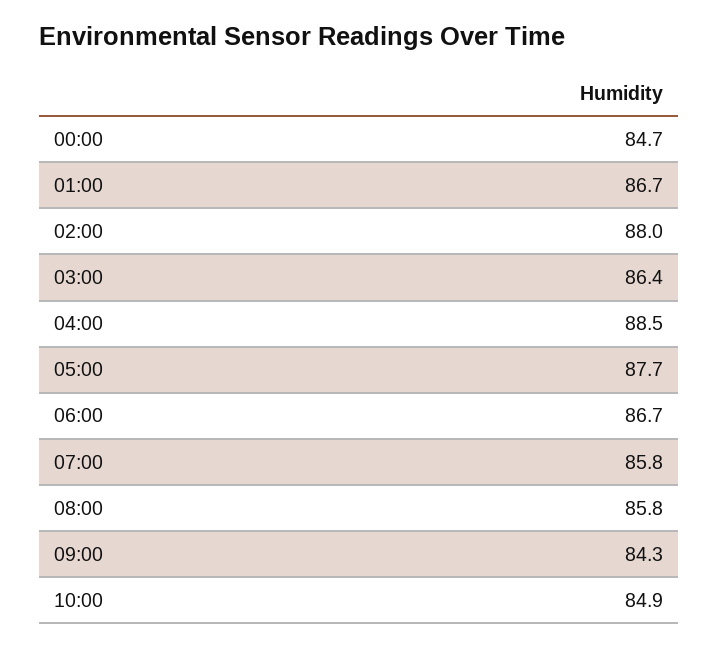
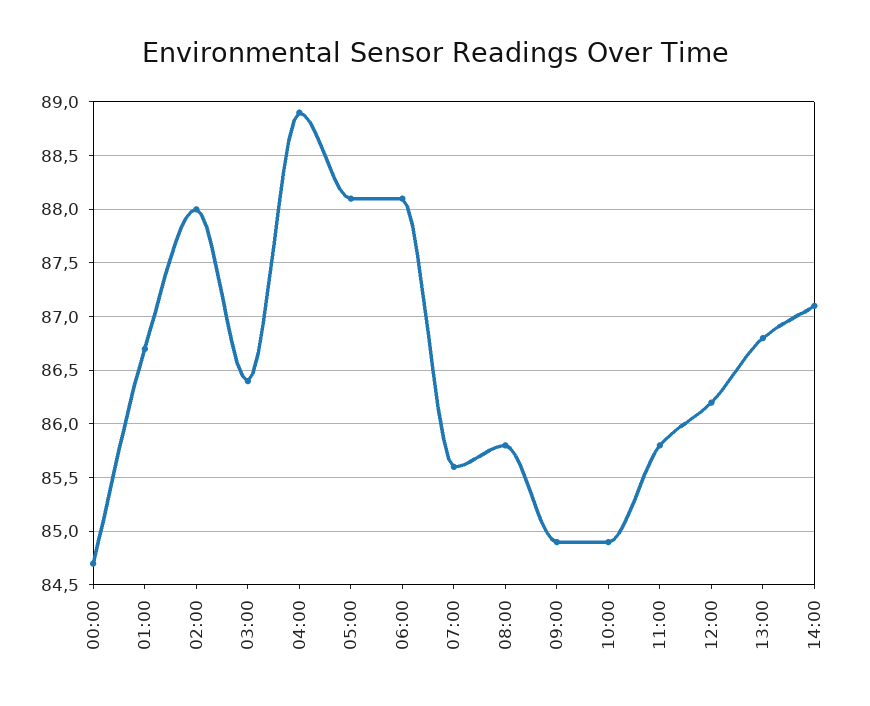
04:00: 88.5 -> 88.9
05:00: 87.7 -> 88.1
06:00: 86.7 -> 88.1
07:00: 85.8 -> 85.6
09:00: 84.3 -> 84.9
11:00: none -> 85.8
12:00: none -> 86.2
13:00: none -> 86.8
14:00: none -> 87.1

